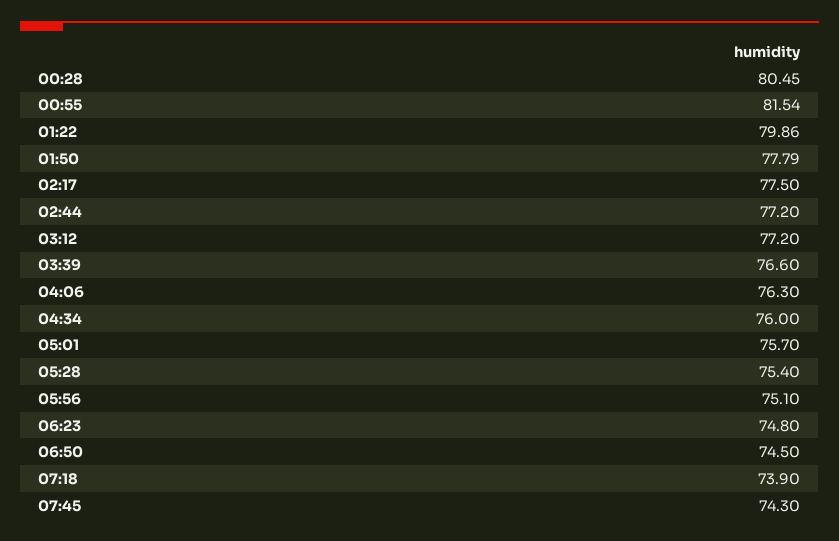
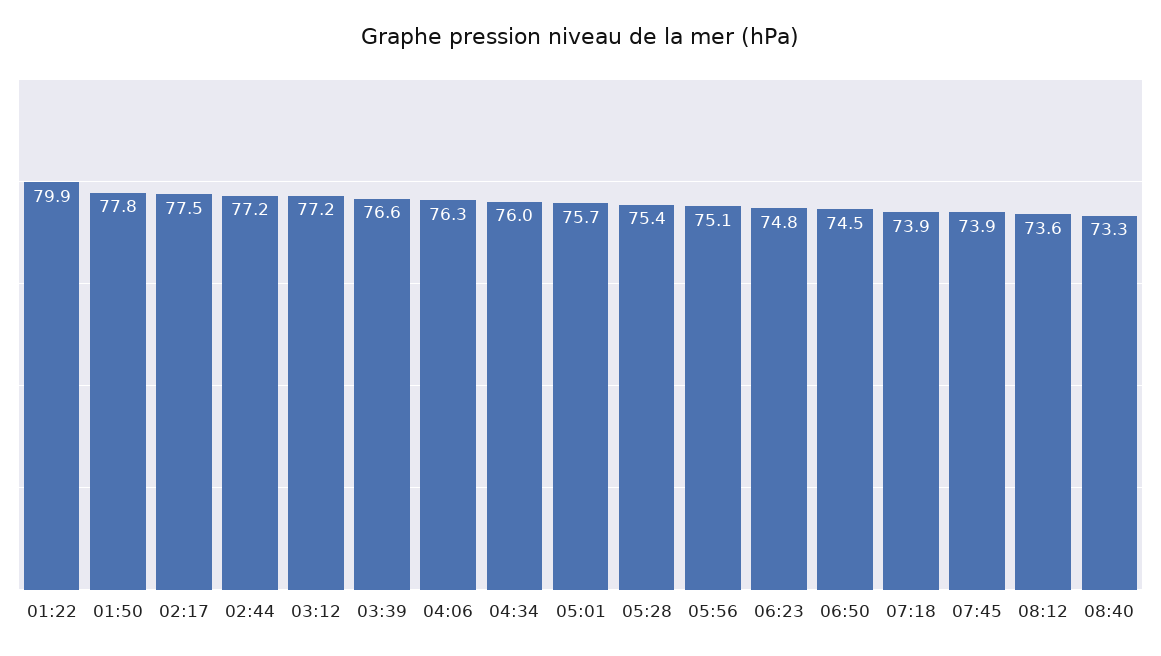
00:28: 80.45 -> none
00:55: 81.54 -> none
07:45: 74.3 -> 73.9
08:12: none -> 73.6
08:40: none -> 73.3

